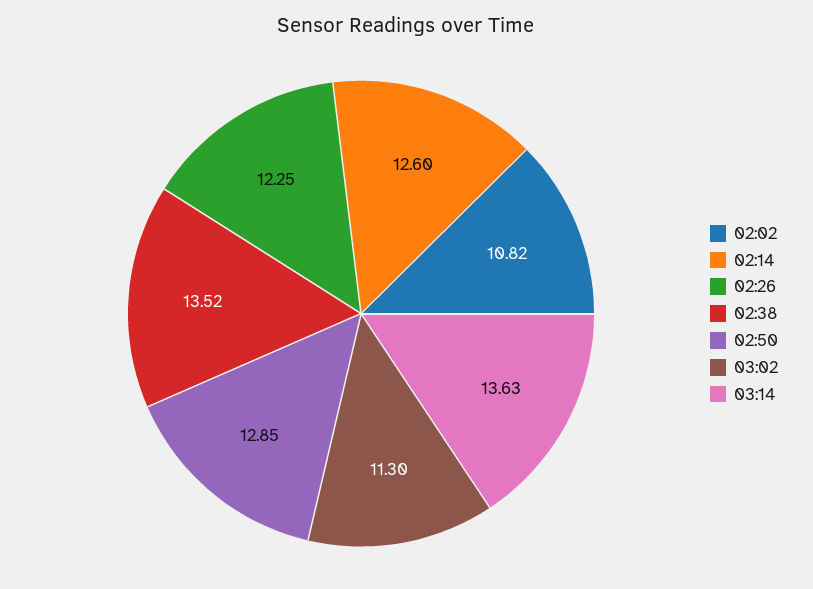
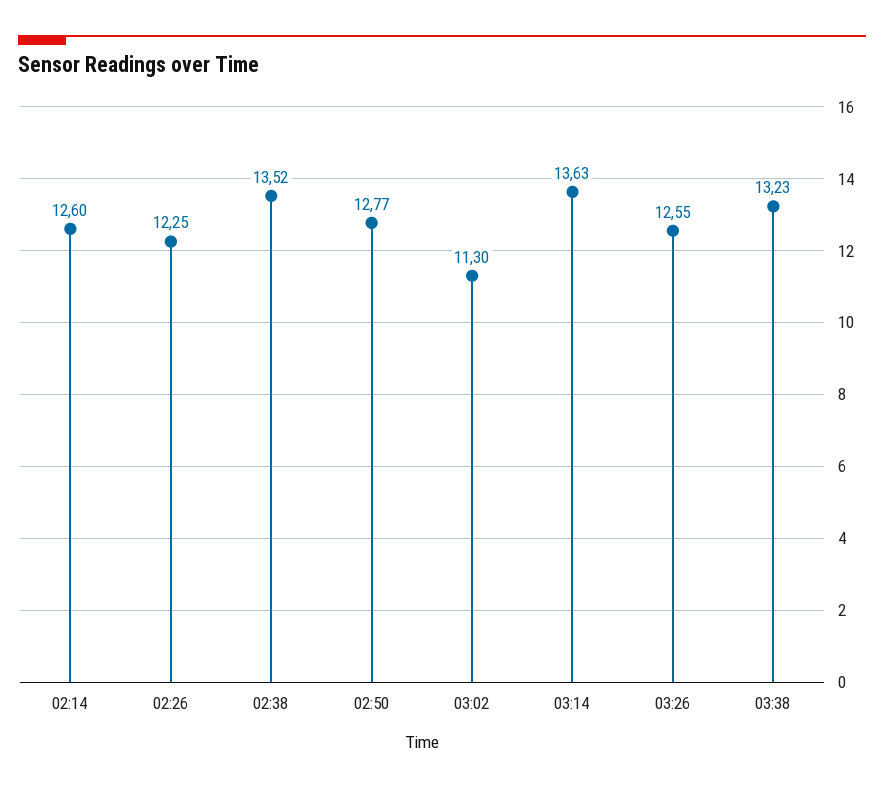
02:02: 10.82 -> none
02:50: 12.85 -> 12.77
03:26: none -> 12.55
03:38: none -> 13.23

